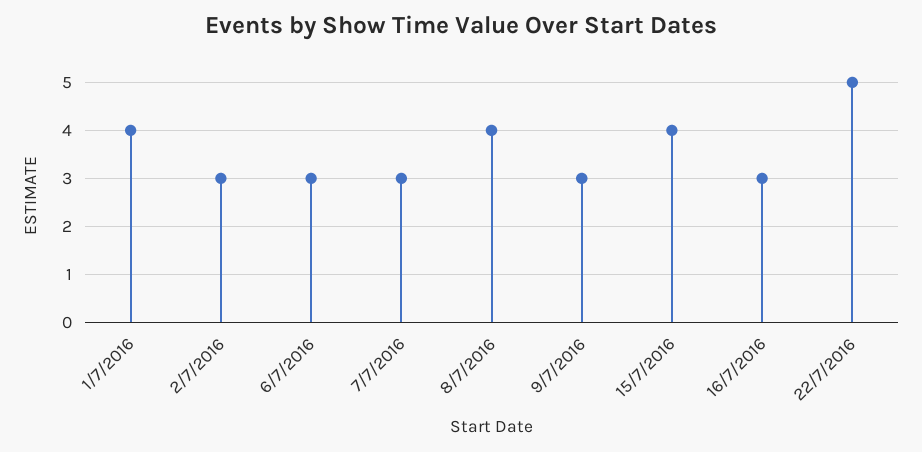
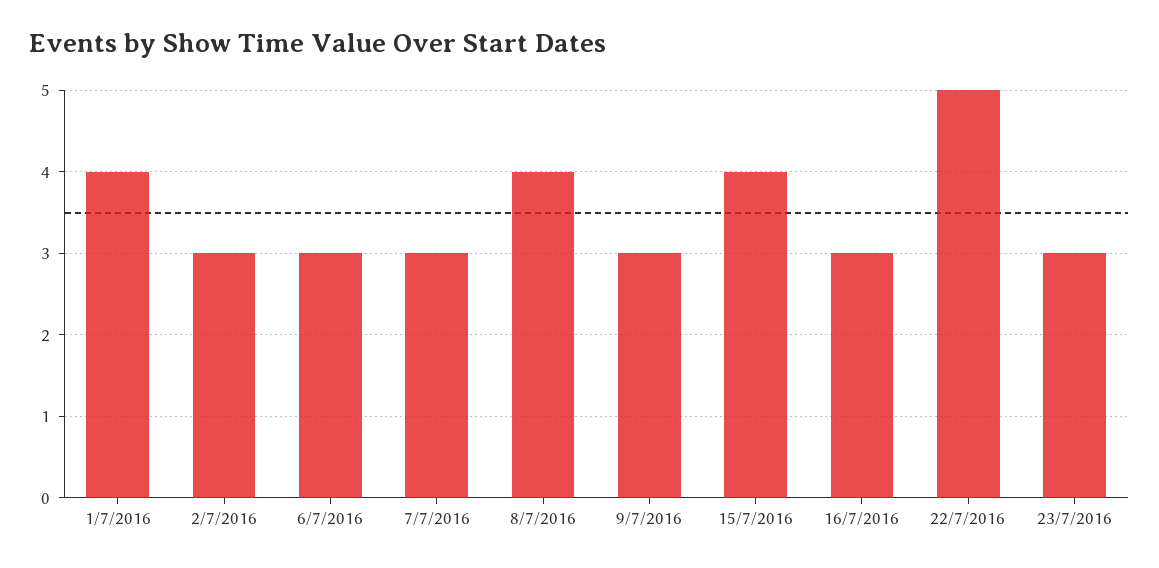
23/7/2016: none -> 3

